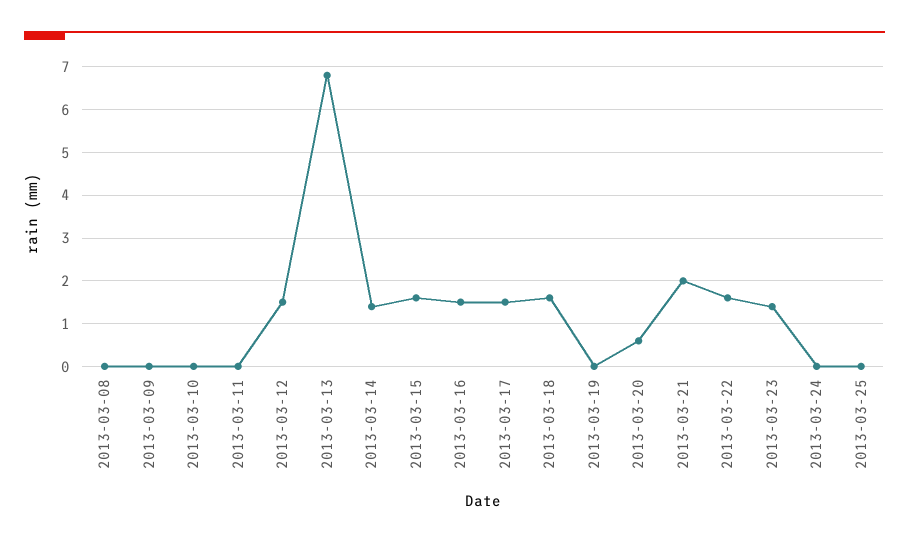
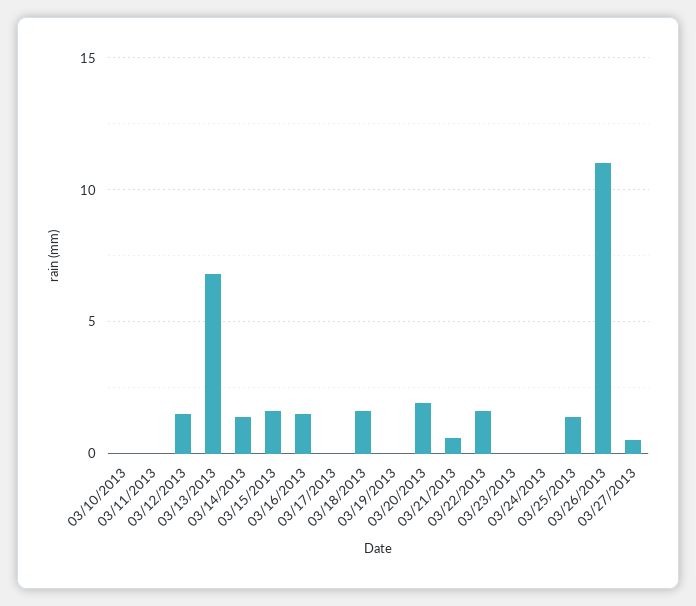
2013-03-08: 0 -> none
2013-03-09: 0 -> none
2013-03-17: 1.5 -> 0
2013-03-20: 0.5 -> 2
2013-03-21: 2 -> 0.5
2013-03-23: 1.5 -> 0
2013-03-25: 0 -> 1.5
03/26/2013: none -> 11
03/27/2013: none -> 0.5

